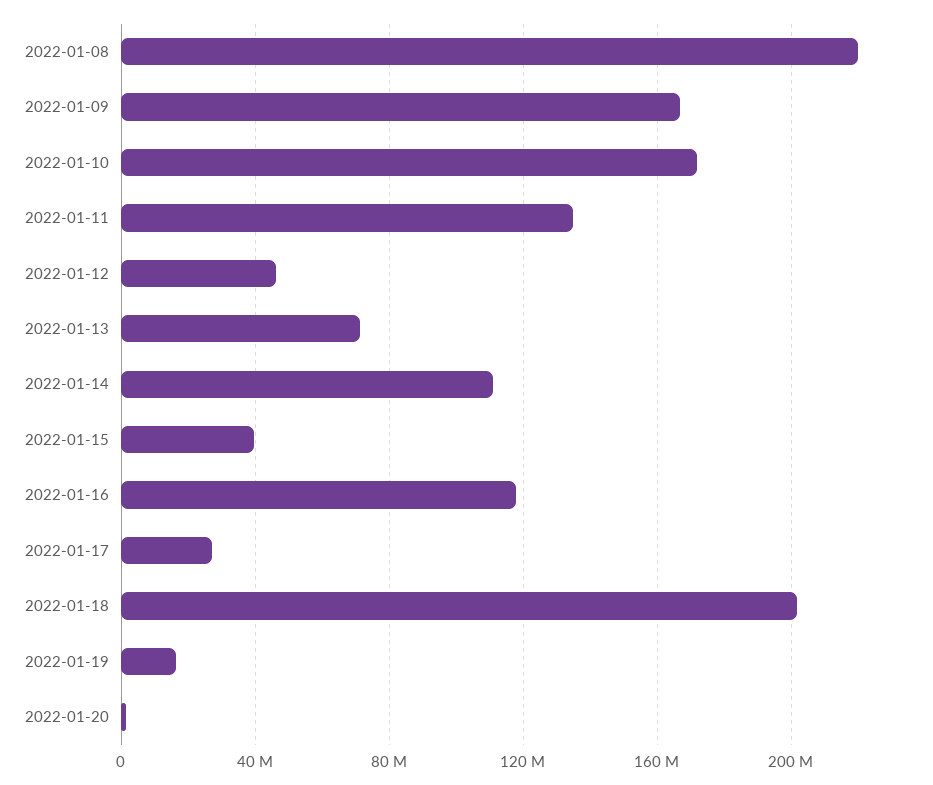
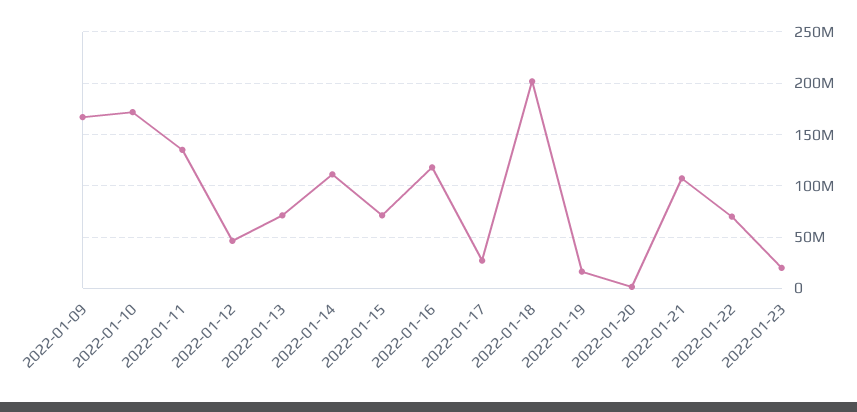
2022-01-08: 220000000 -> none
2022-01-15: 40000000 -> 70000000
2022-01-21: none -> 110000000
2022-01-22: none -> 70000000
2022-01-23: none -> 20000000

